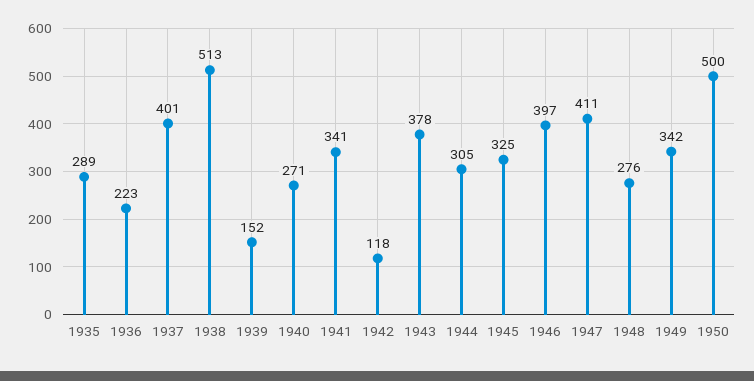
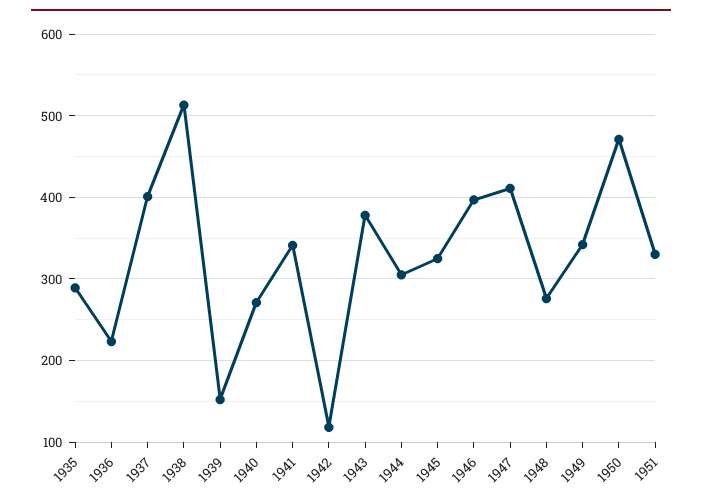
1950: 500 -> 470
1951: none -> 330

